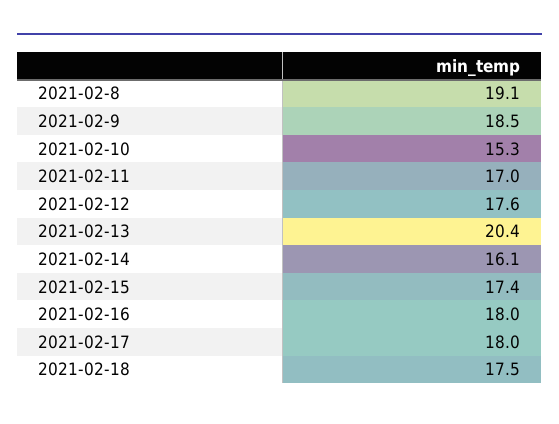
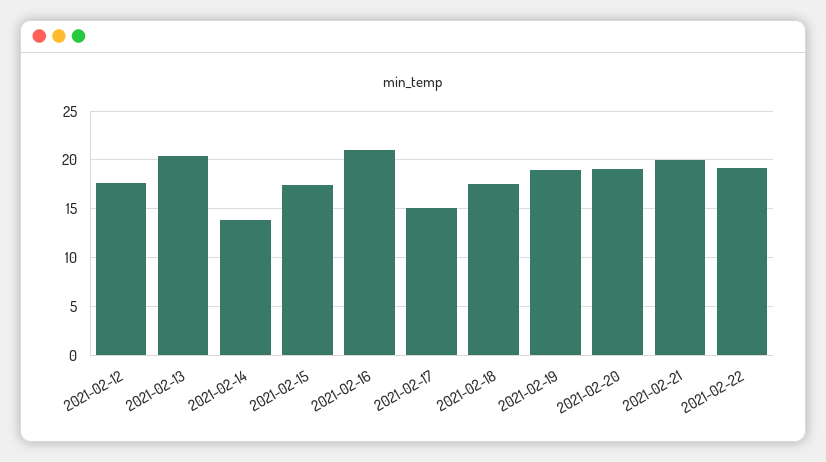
2021-02-8: 19.1 -> none
2021-02-9: 18.5 -> none
2021-02-10: 15.3 -> none
2021-02-11: 17 -> none
2021-02-14: 16.1 -> 14
2021-02-16: 18 -> 21
2021-02-17: 18 -> 15
2021-02-19: none -> 19
2021-02-20: none -> 19
2021-02-21: none -> 20
2021-02-22: none -> 19

